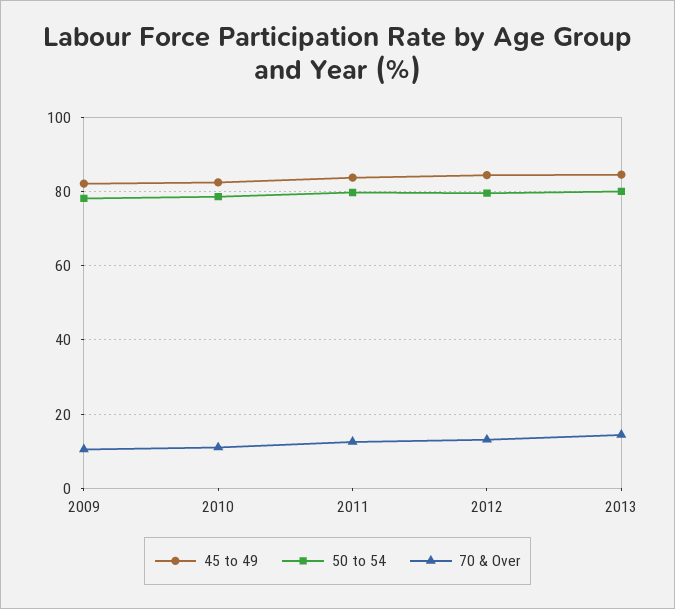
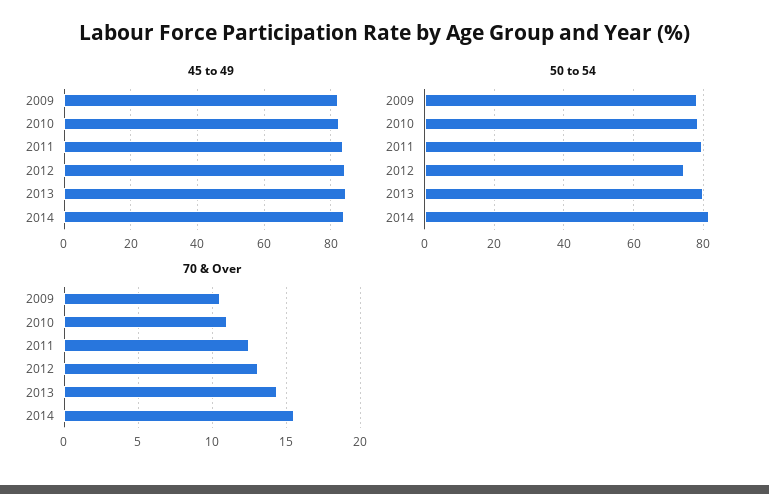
50 to 54, 2012: 80 -> 74
45 to 49, 2014: none -> 84
50 to 54, 2014: none -> 82
70 & Over, 2014: none -> 15.5

